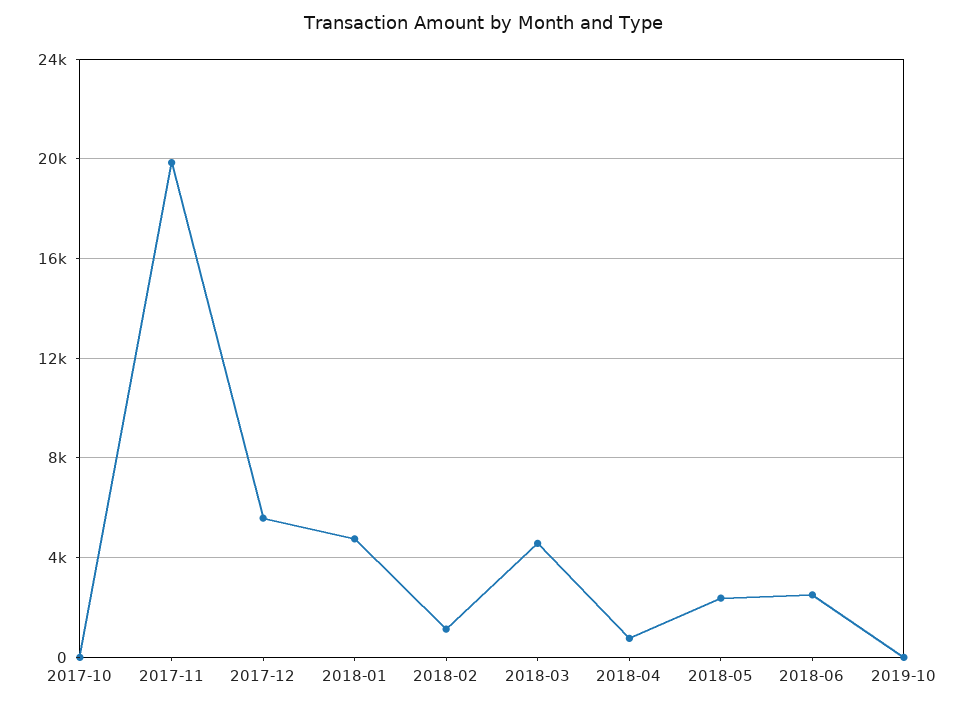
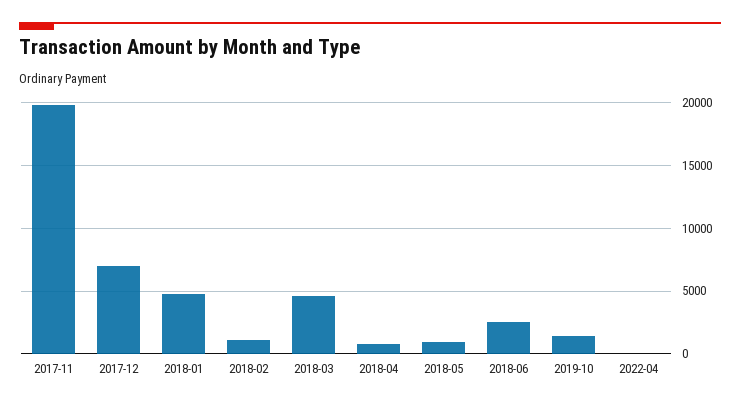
2017-10: 0 -> none
2017-12: 5500 -> 7000
2018-05: 2500 -> 1000
2019-10: 0 -> 1500
2022-04: none -> 0

